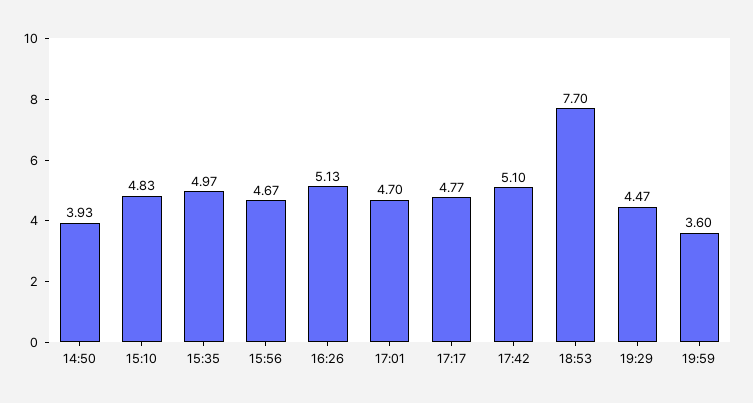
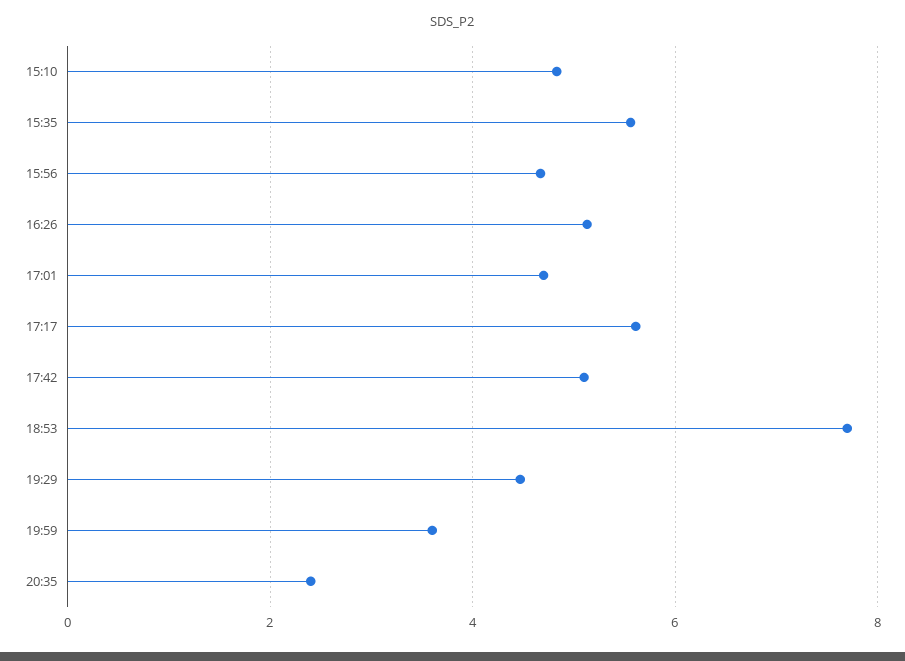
14:50: 3.93 -> none
15:35: 4.97 -> 5.6
17:17: 4.77 -> 5.6
20:35: none -> 2.4

